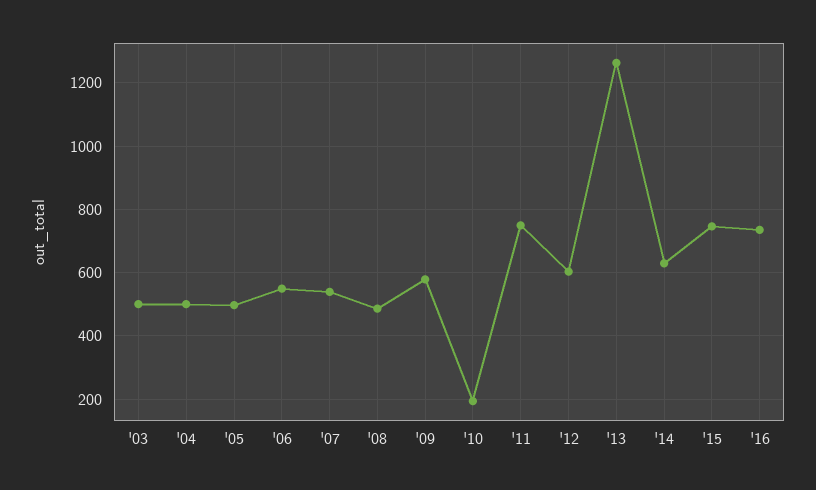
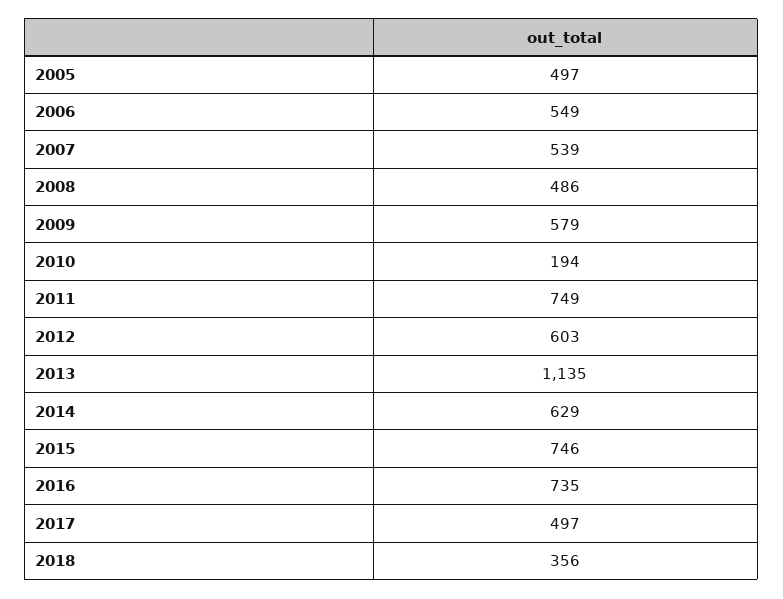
'03: 500 -> none
'04: 500 -> none
'13: 1260 -> 1135
2017: none -> 497
2018: none -> 356

